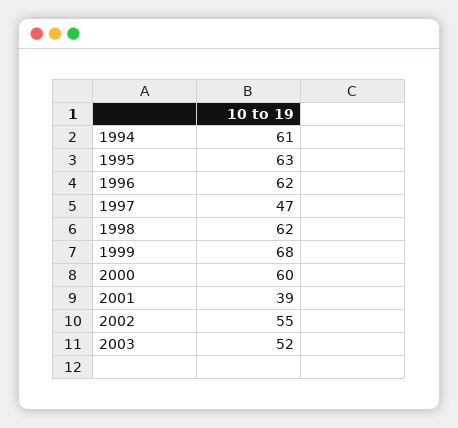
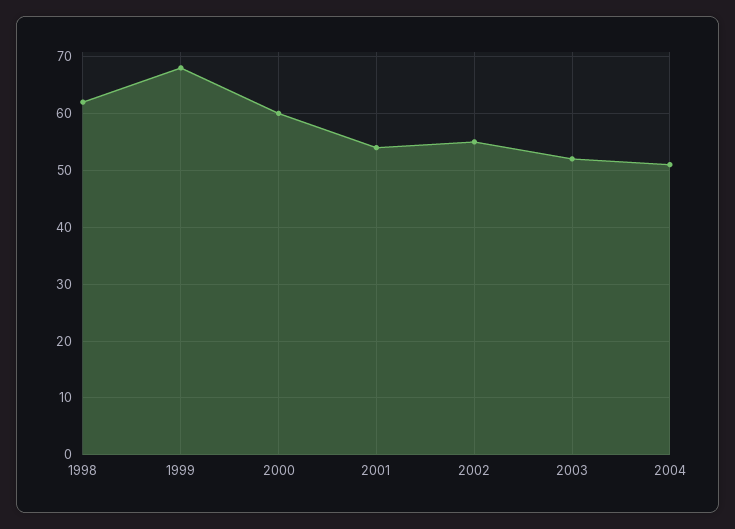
1994: 61 -> none
1995: 63 -> none
1996: 62 -> none
1997: 47 -> none
2001: 39 -> 55
2004: none -> 50

